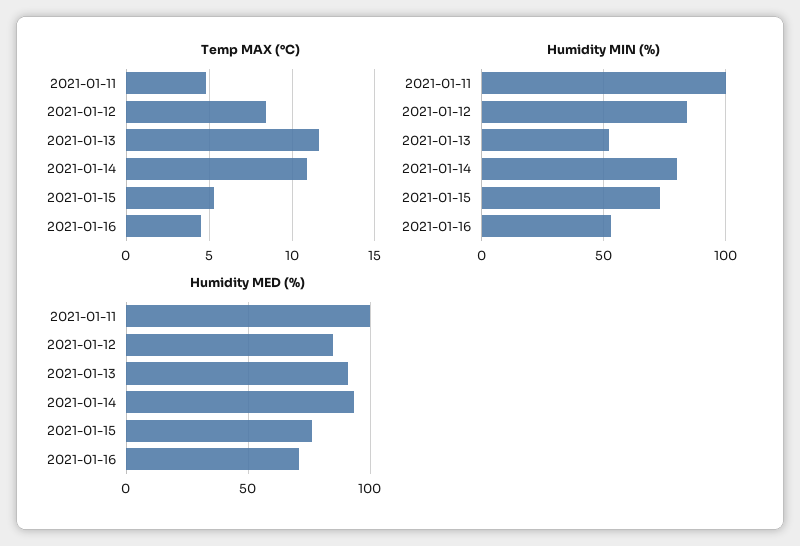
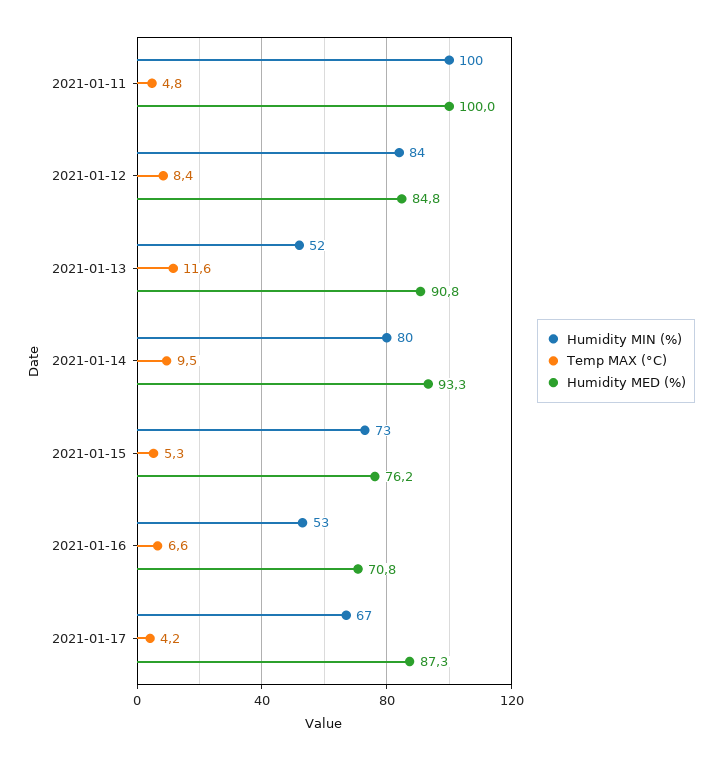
Temp MAX (°C), 2021-01-14: 11 -> 9.5
Temp MAX (°C), 2021-01-16: 4.5 -> 6.6
Humidity MIN (%), 2021-01-17: none -> 67
Temp MAX (°C), 2021-01-17: none -> 4.2
Humidity MED (%), 2021-01-17: none -> 87.3

